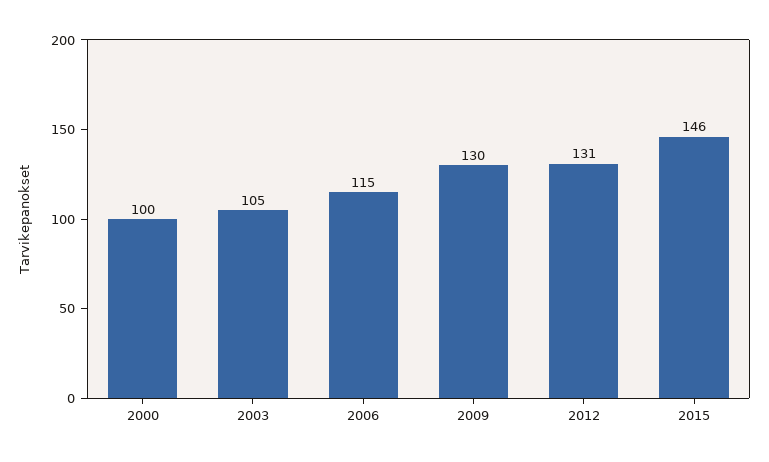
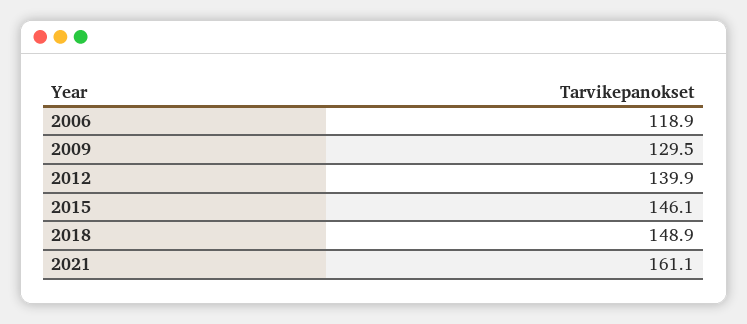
2000: 100 -> none
2003: 105 -> none
2006: 115 -> 118.9
2012: 131 -> 139.9
2018: none -> 148.9
2021: none -> 161.1

